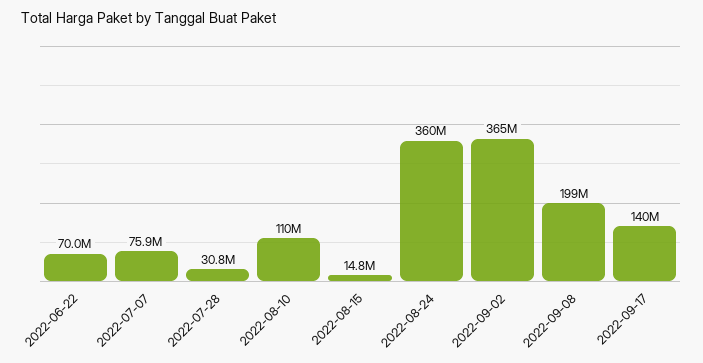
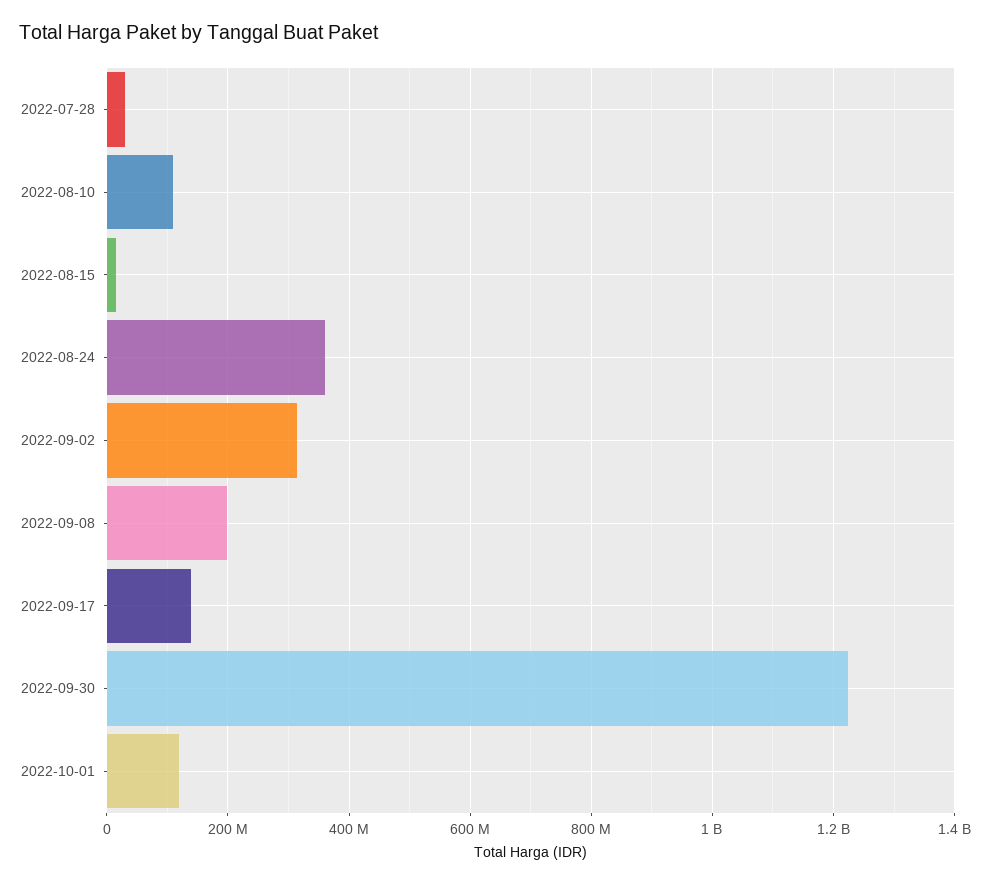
2022-06-22: 70000000 -> none
2022-07-07: 75900000 -> none
2022-09-02: 365000000 -> 320000000
2022-09-30: none -> 1220000000
2022-10-01: none -> 120000000

